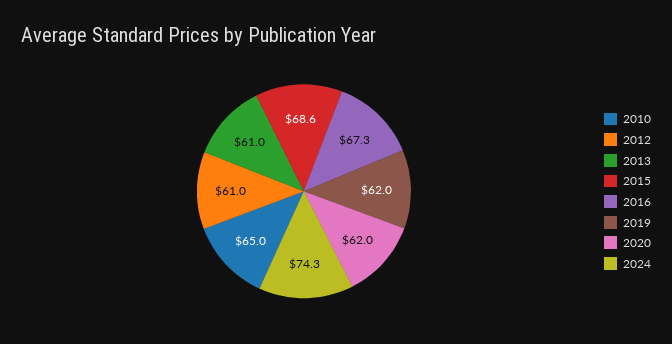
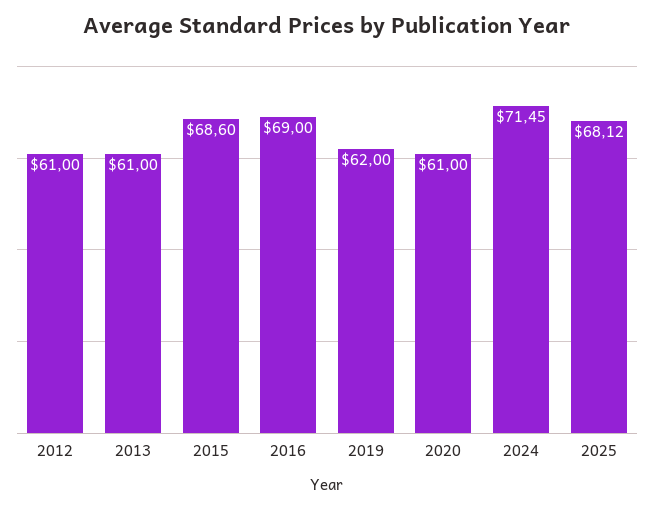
2010: 65 -> none
2016: 67.3 -> 69
2020: 62 -> 61
2024: 74.3 -> 71.45
2025: none -> 68.12

